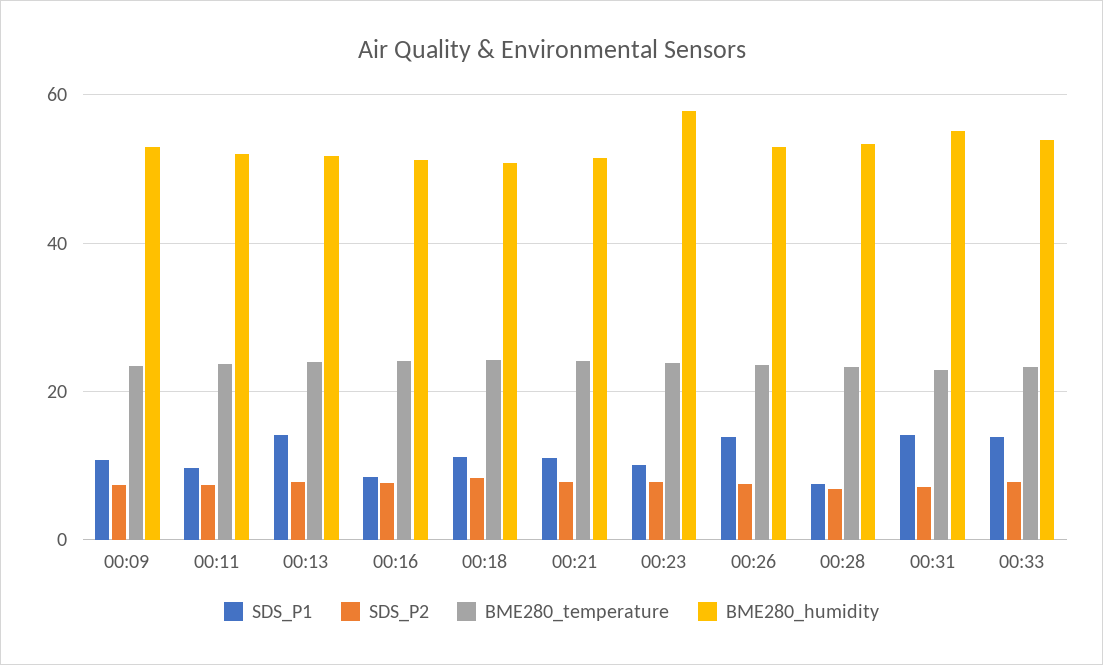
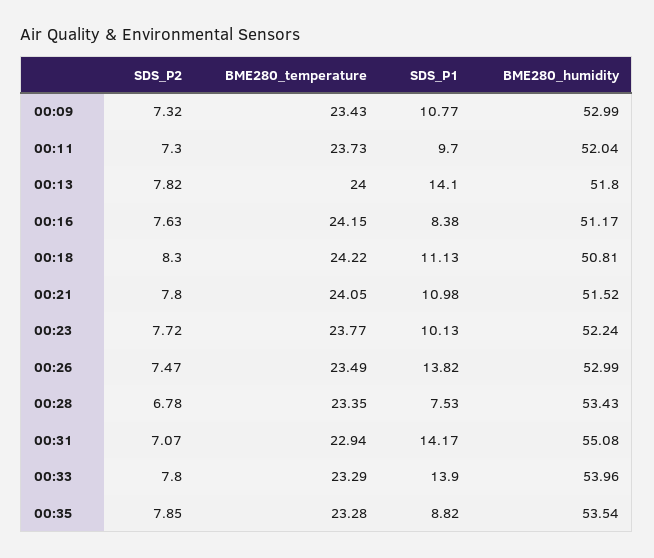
BME280_humidity, 00:23: 58 -> 52.24
SDS_P2, 00:35: none -> 7.85
BME280_temperature, 00:35: none -> 23.28
SDS_P1, 00:35: none -> 8.82
BME280_humidity, 00:35: none -> 53.54

